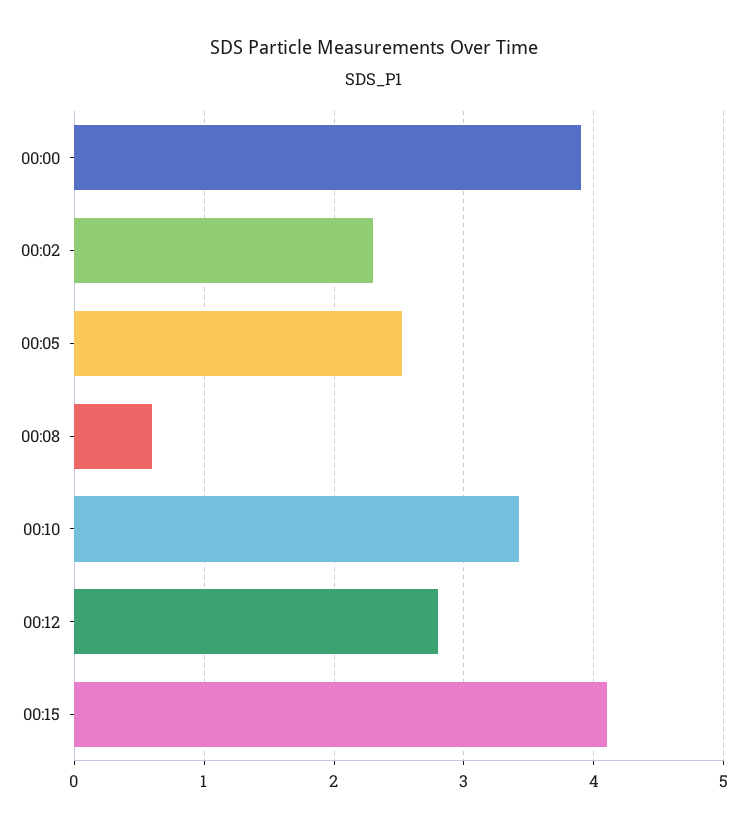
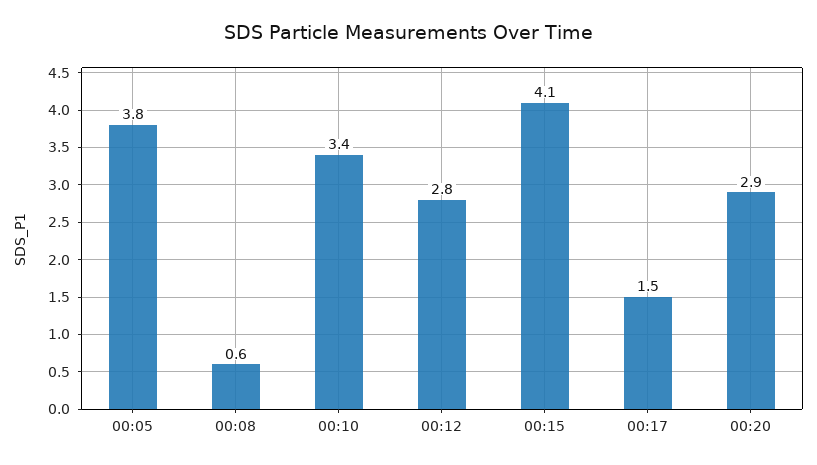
00:00: 3.9 -> none
00:02: 2.3 -> none
00:05: 2.5 -> 3.8
00:17: none -> 1.5
00:20: none -> 2.9

